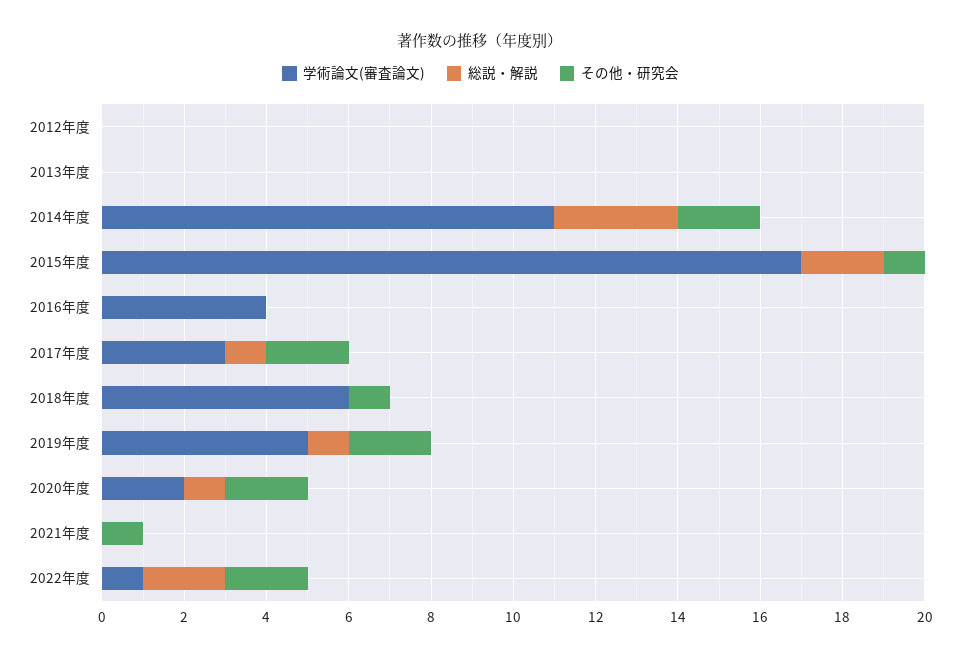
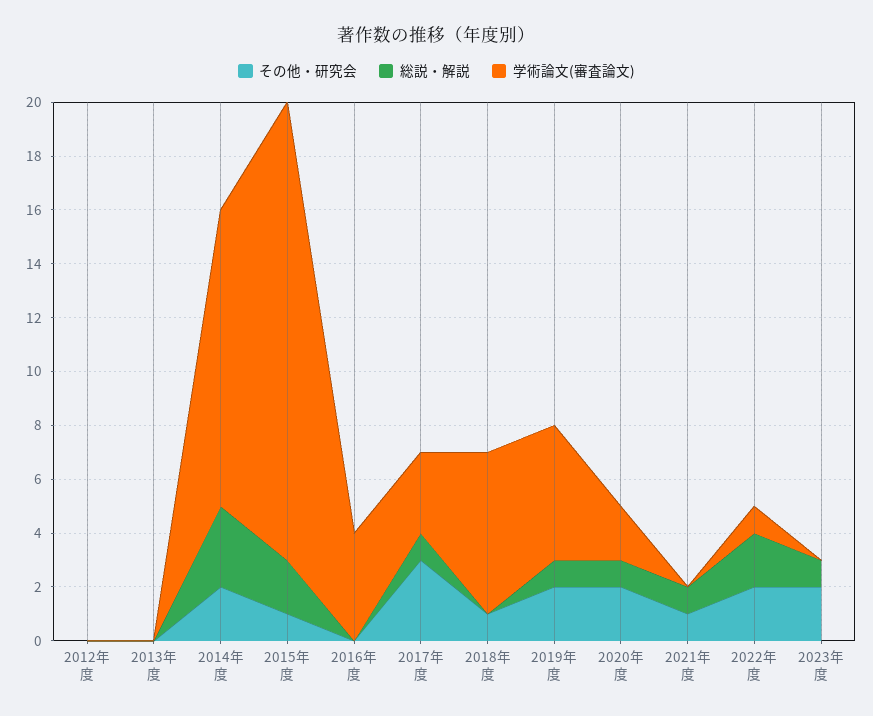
その他・研究会, 2017年度: 2 -> 3
総説・解説, 2021年度: 0 -> 1
その他・研究会, 2023年度: none -> 2
総説・解説, 2023年度: none -> 1
学術論文(審査論文), 2023年度: none -> 0

